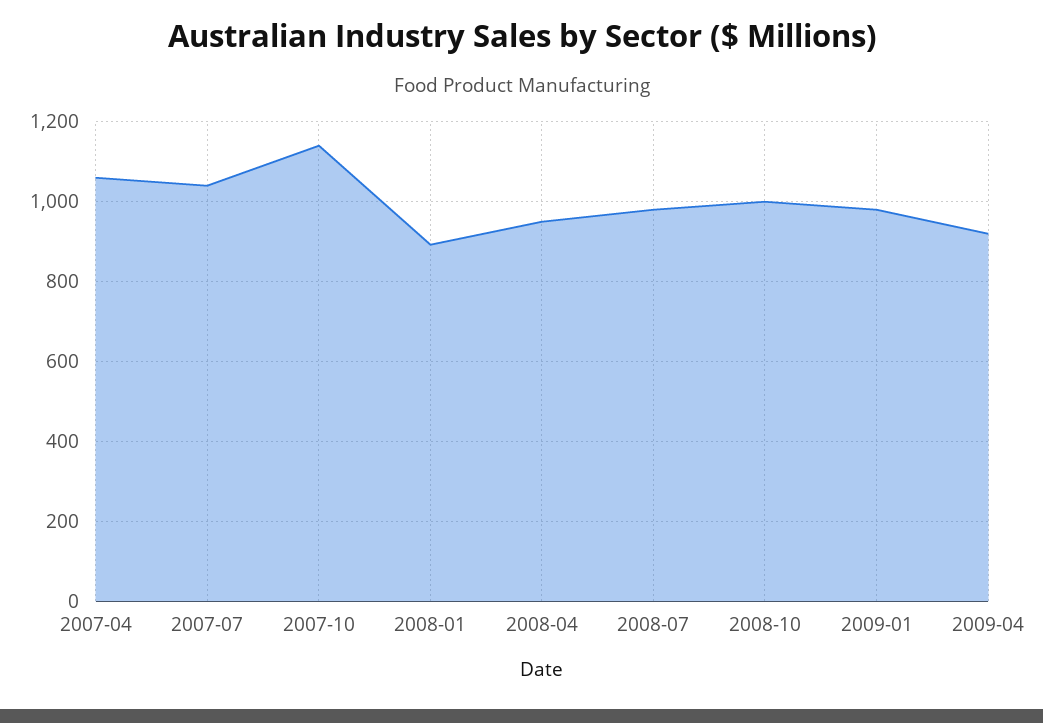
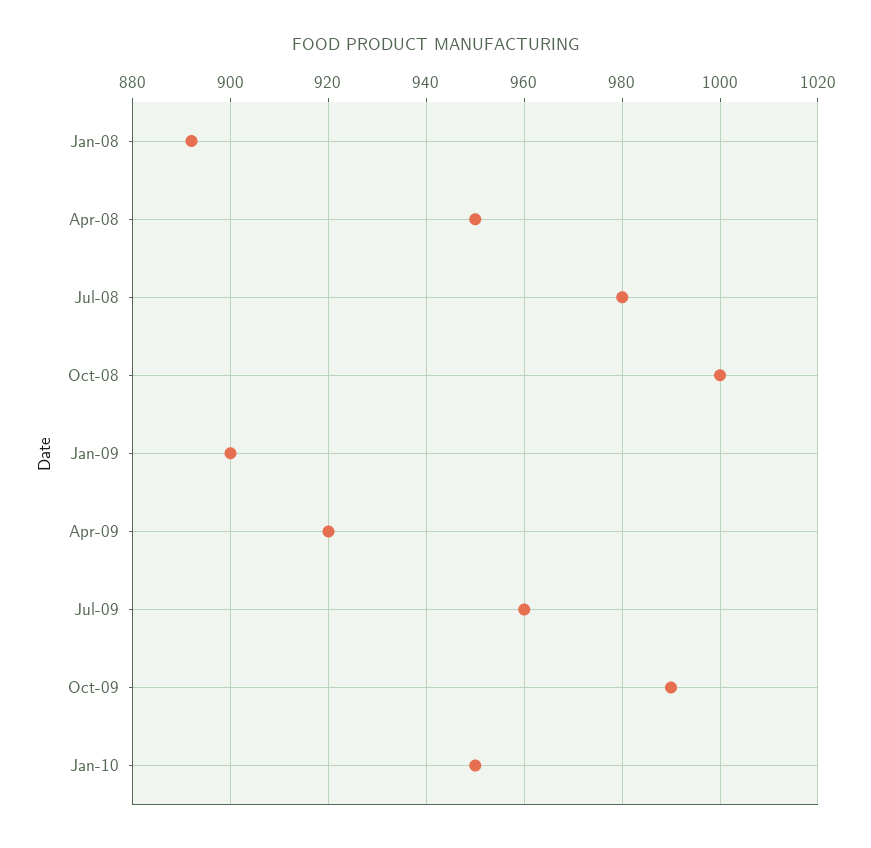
2007-04: 1060 -> none
2007-07: 1040 -> none
2007-10: 1140 -> none
2009-01: 980 -> 900
Jul-09: none -> 960
Oct-09: none -> 990
Jan-10: none -> 950

